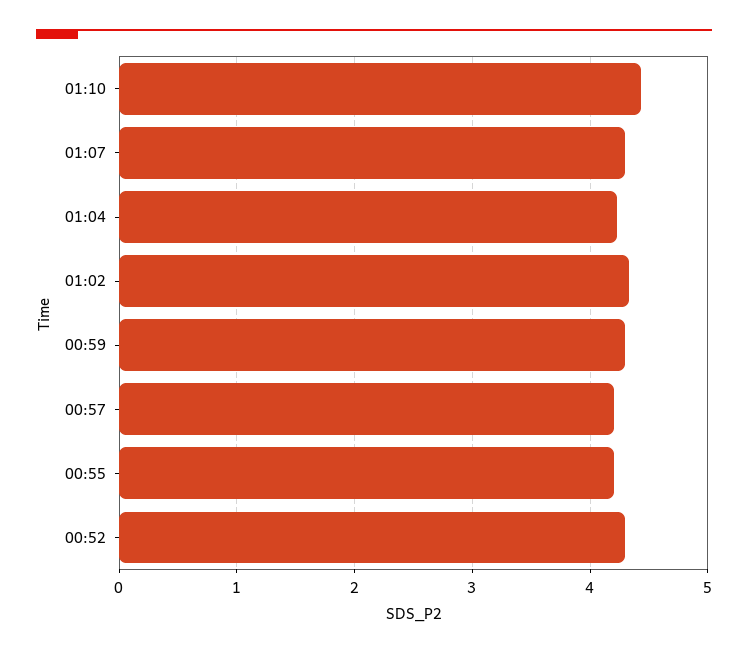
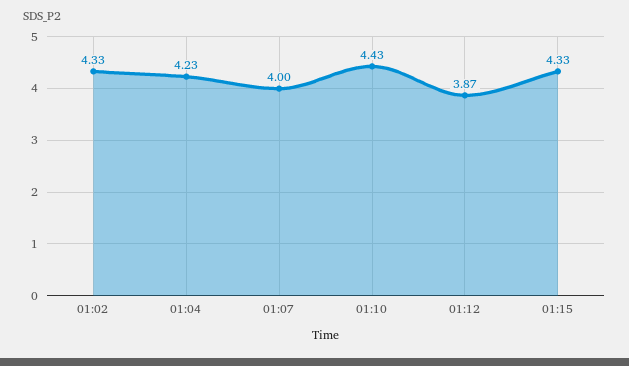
01:07: 4.3 -> 4
00:59: 4.3 -> none
00:57: 4.2 -> none
00:55: 4.2 -> none
00:52: 4.3 -> none
01:12: none -> 3.87
01:15: none -> 4.33

